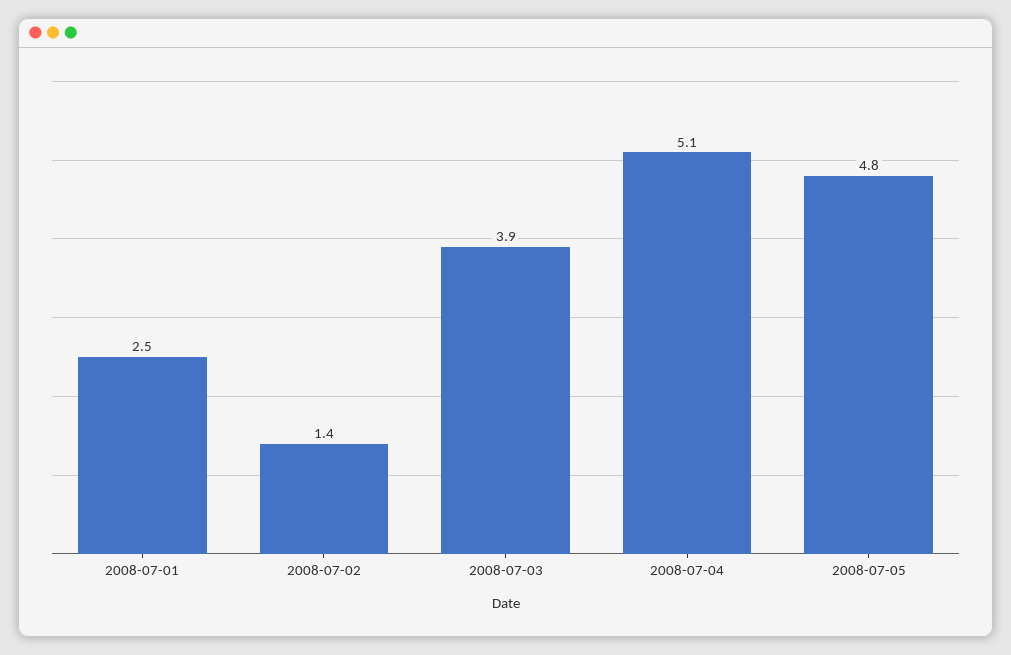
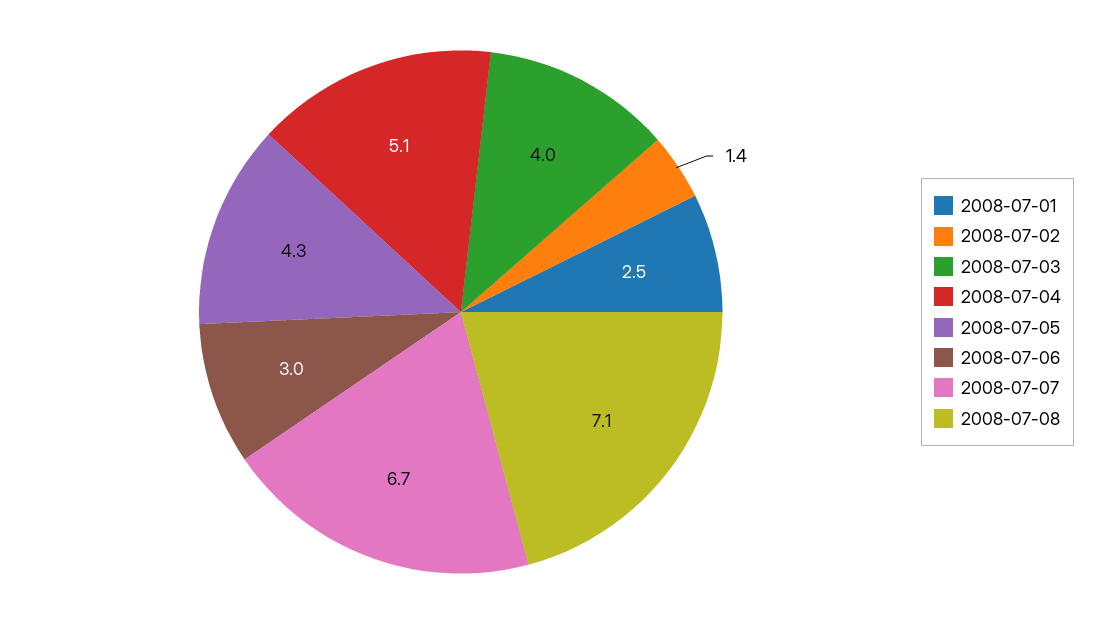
2008-07-03: 3.9 -> 4
2008-07-05: 4.8 -> 4.3
2008-07-06: none -> 3
2008-07-07: none -> 6.7
2008-07-08: none -> 7.1

